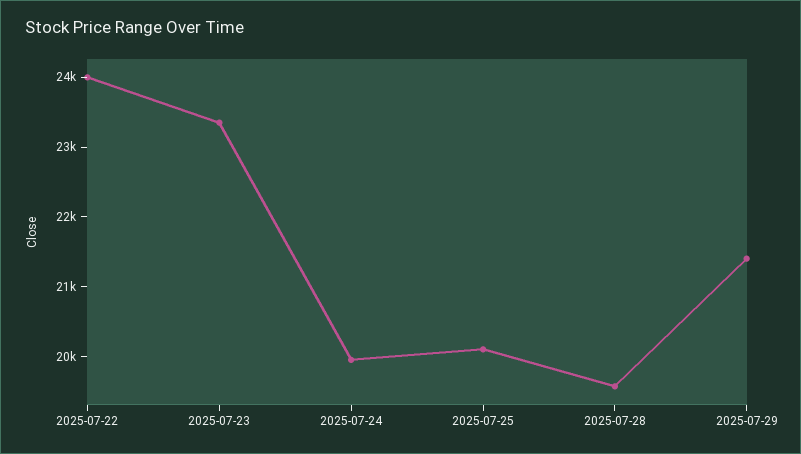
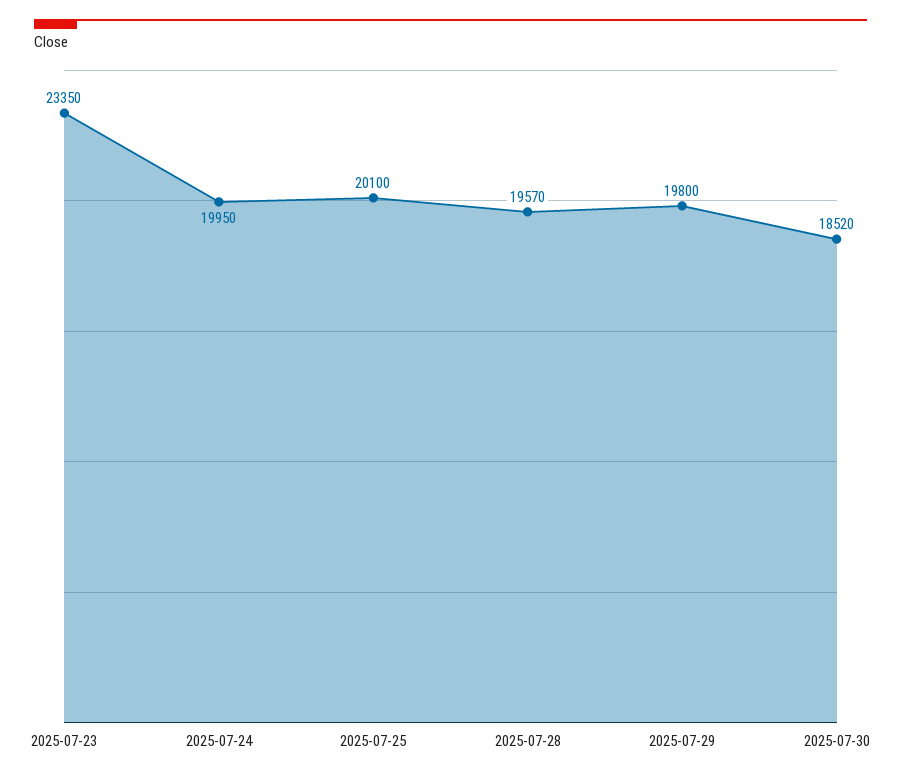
2025-07-22: 24000 -> none
2025-07-29: 21400 -> 19800
2025-07-30: none -> 18520

